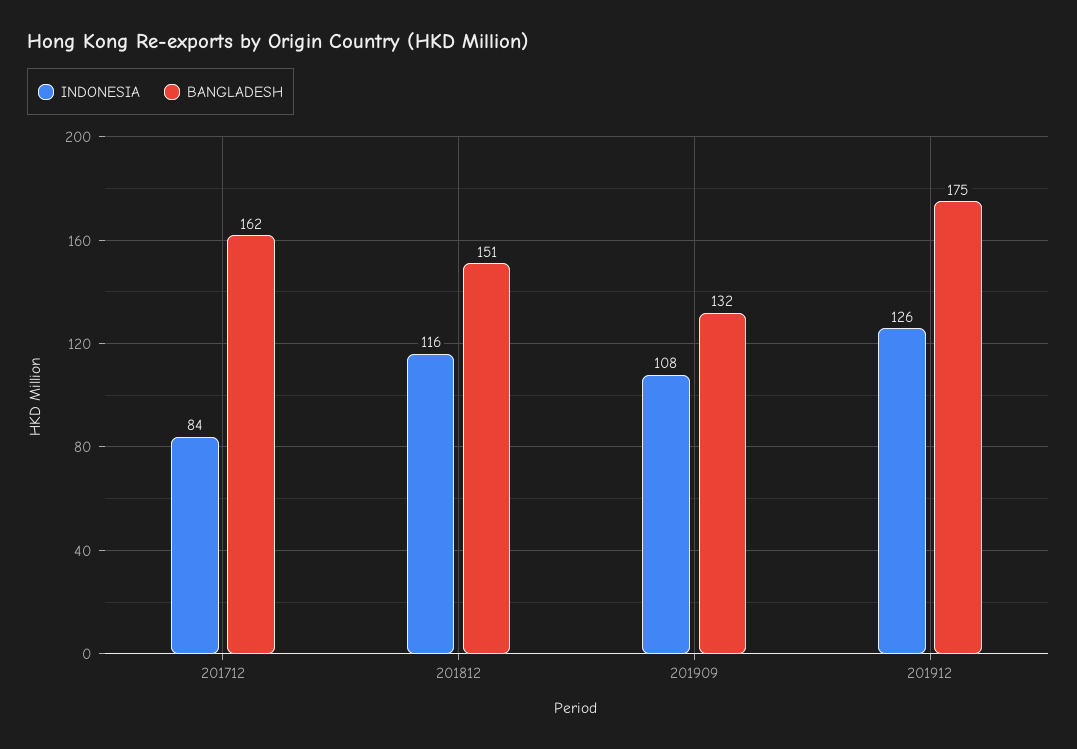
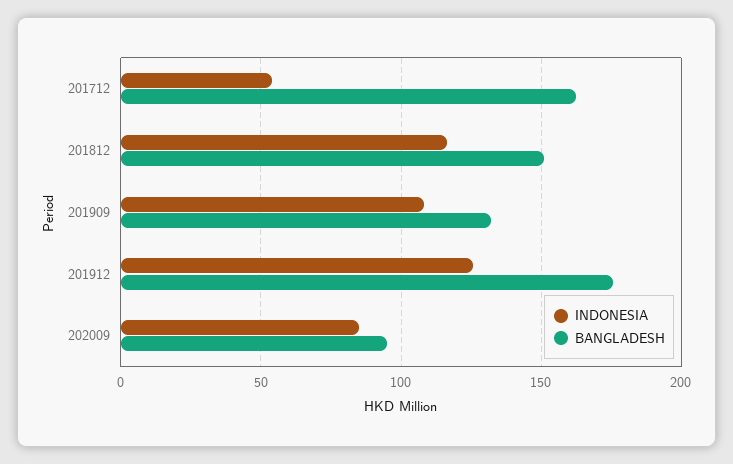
INDONESIA, 201712: 84 -> 55
INDONESIA, 202009: none -> 85
BANGLADESH, 202009: none -> 95

